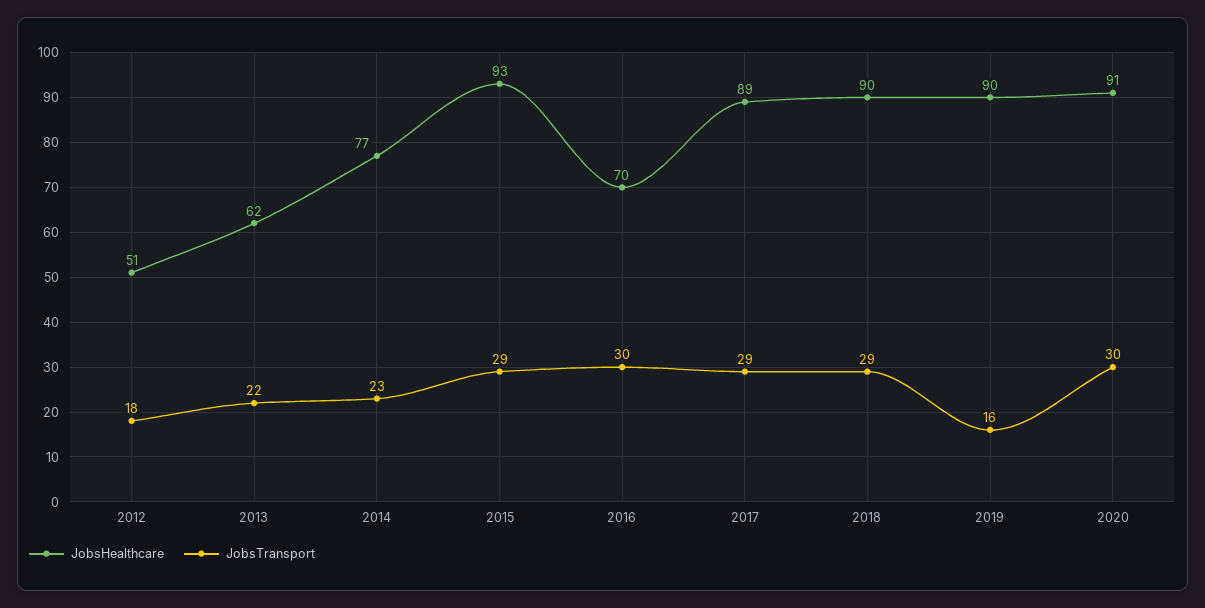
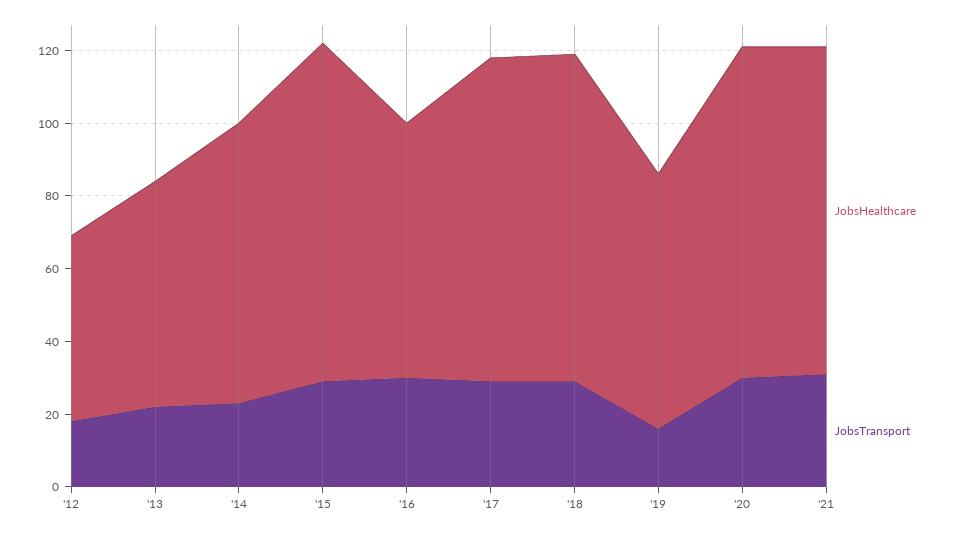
JobsHealthcare, 2019: 90 -> 70
JobsHealthcare, '21: none -> 90
JobsTransport, '21: none -> 30

